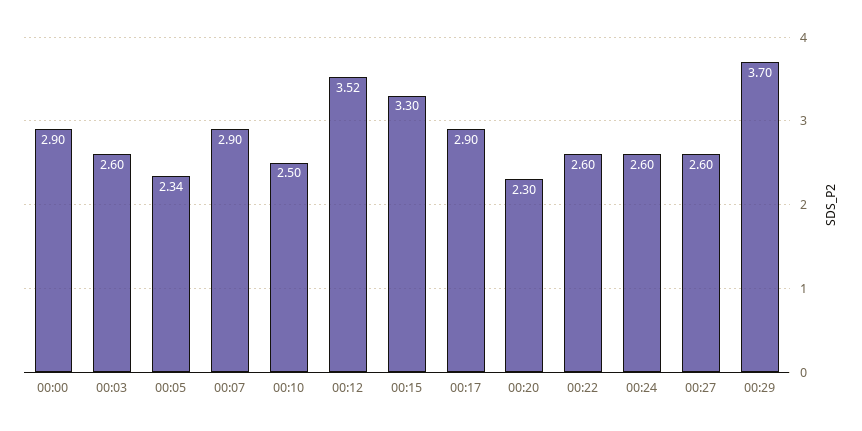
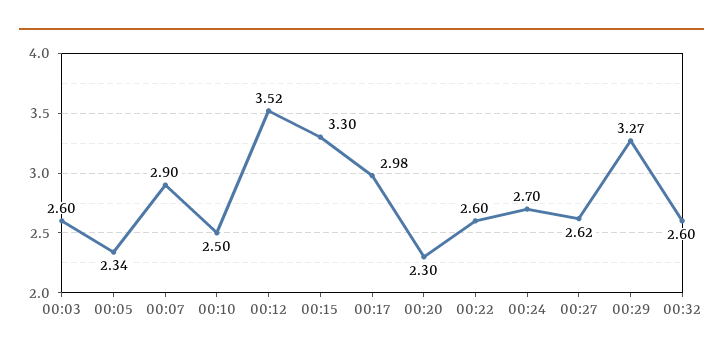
00:00: 2.9 -> none
00:17: 2.9 -> 2.98
00:24: 2.6 -> 2.7
00:27: 2.6 -> 2.62
00:29: 3.7 -> 3.27
00:32: none -> 2.6

